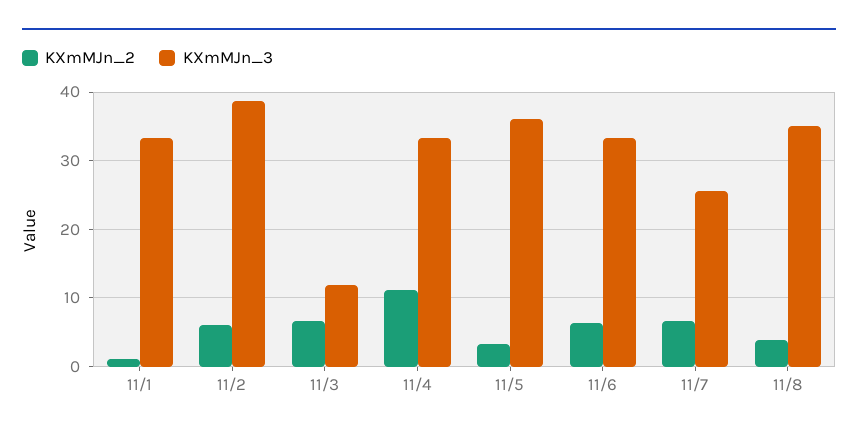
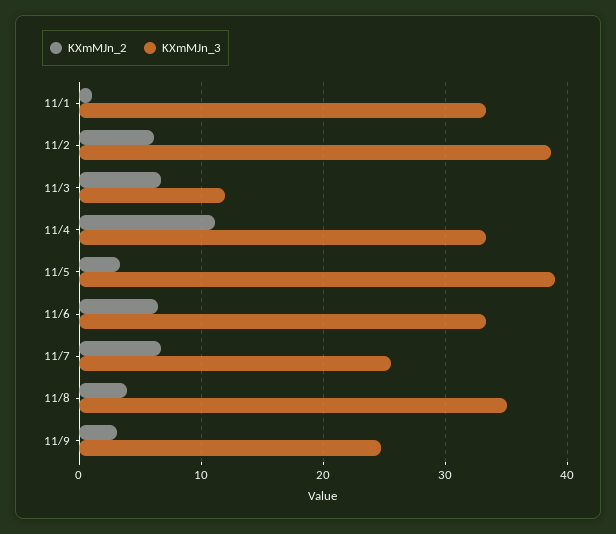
KXmMJn_3, 11/5: 36 -> 39
KXmMJn_2, 11/9: none -> 3
KXmMJn_3, 11/9: none -> 25

